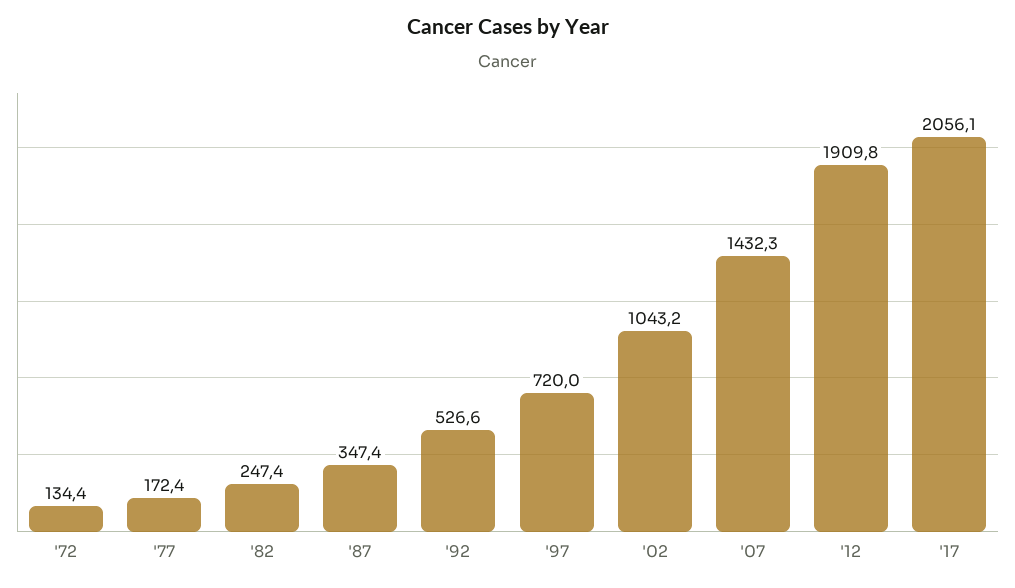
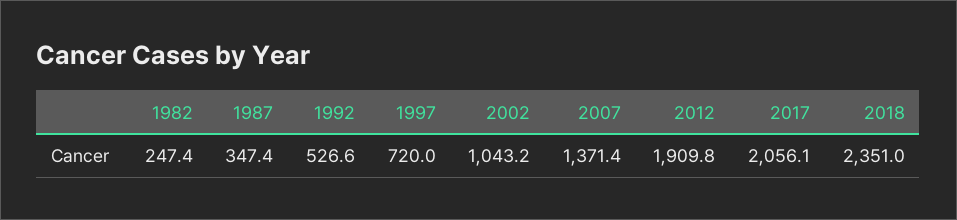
'72: 134.4 -> none
'77: 172.4 -> none
'07: 1432.3 -> 1371.4
2018: none -> 2351

